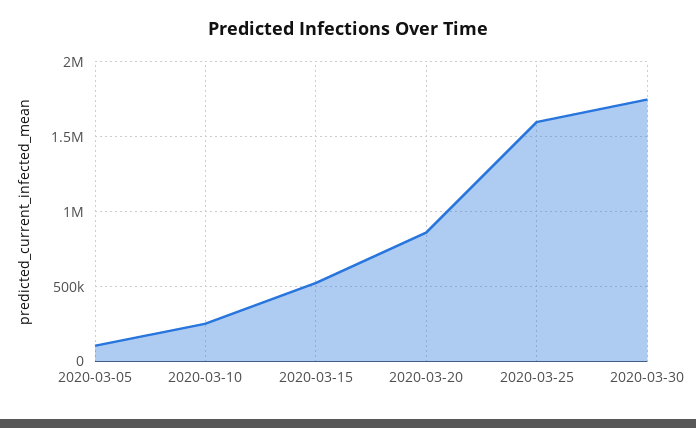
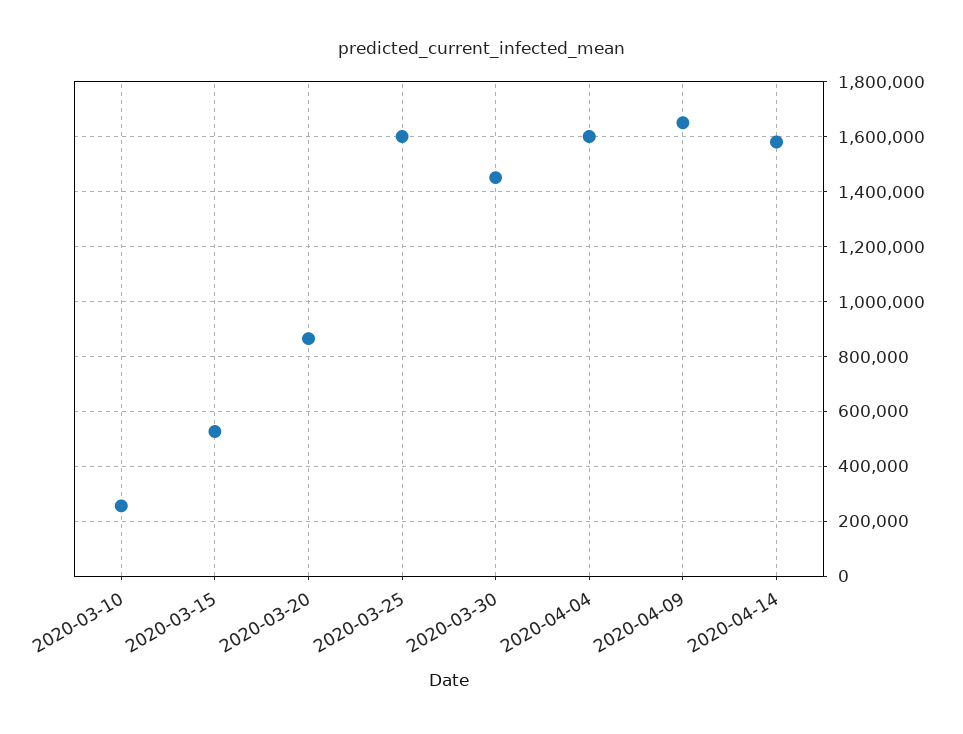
2020-03-05: 100000 -> none
2020-03-30: 1750000 -> 1450000
2020-04-04: none -> 1600000
2020-04-09: none -> 1650000
2020-04-14: none -> 1575000

